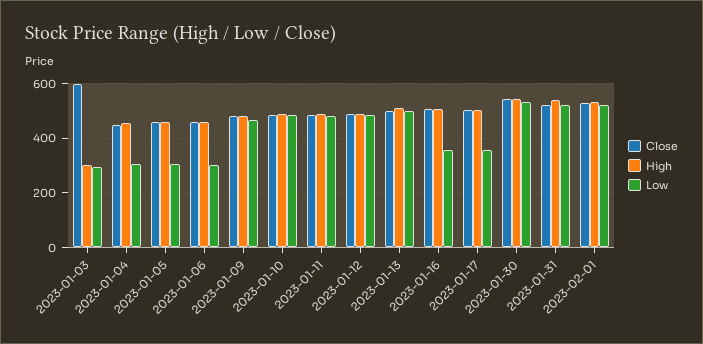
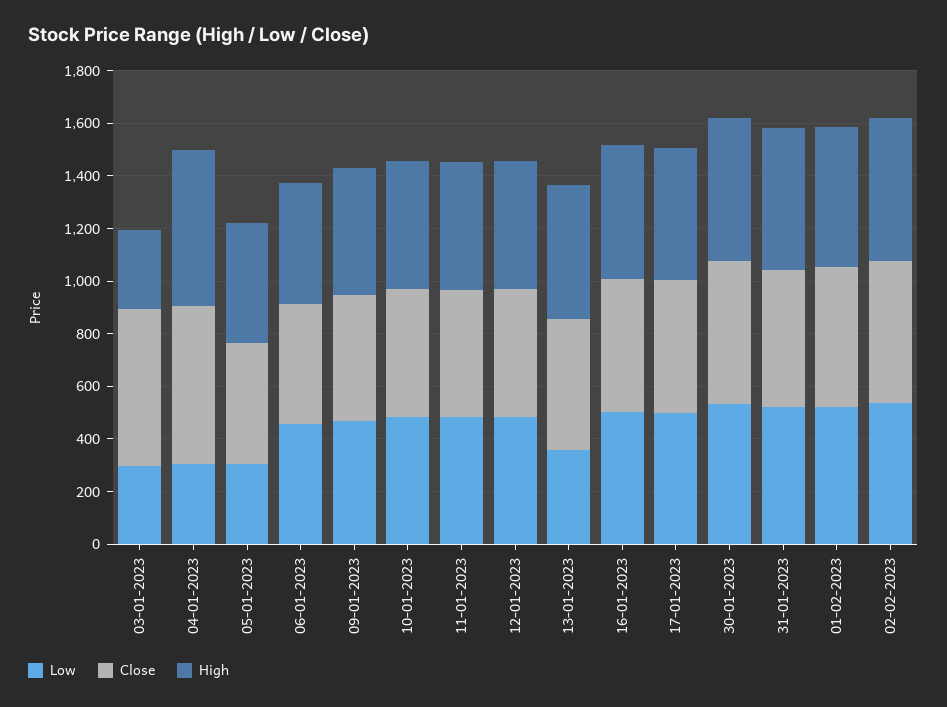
Close, 2023-01-04: 450 -> 600
High, 2023-01-04: 450 -> 600
Low, 2023-01-06: 300 -> 450
Low, 2023-01-13: 500 -> 350
Low, 2023-01-16: 350 -> 500
Low, 2023-01-17: 350 -> 500
Low, 02-02-2023: none -> 550
Close, 02-02-2023: none -> 550
High, 02-02-2023: none -> 550

